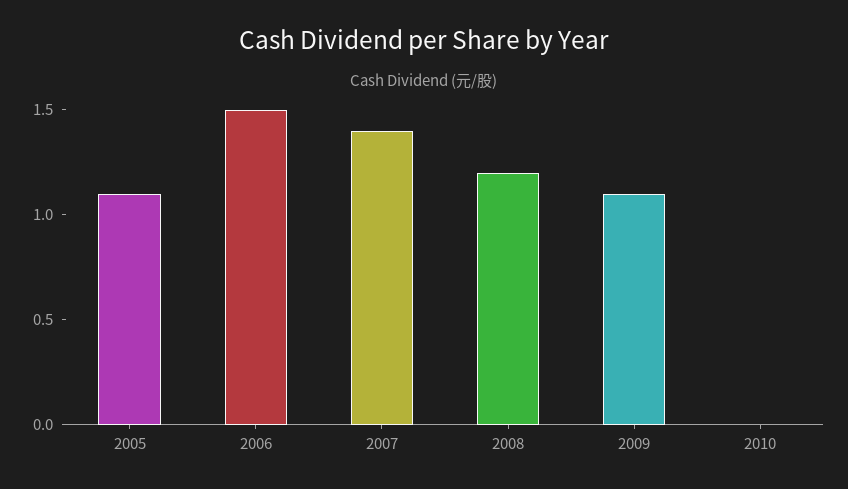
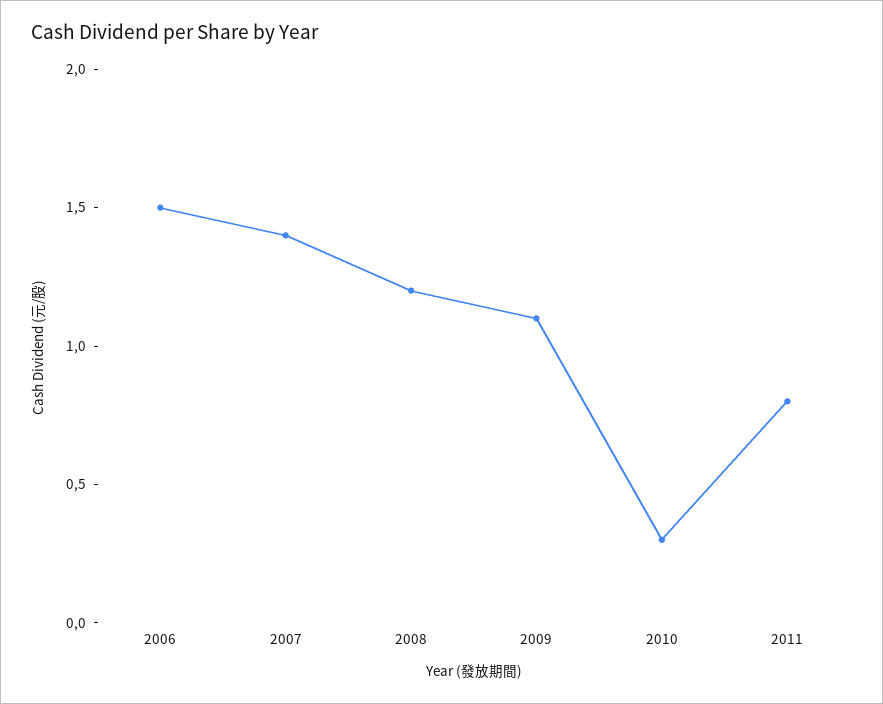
2005: 1.1 -> none
2010: 0 -> 0.3
2011: none -> 0.8

